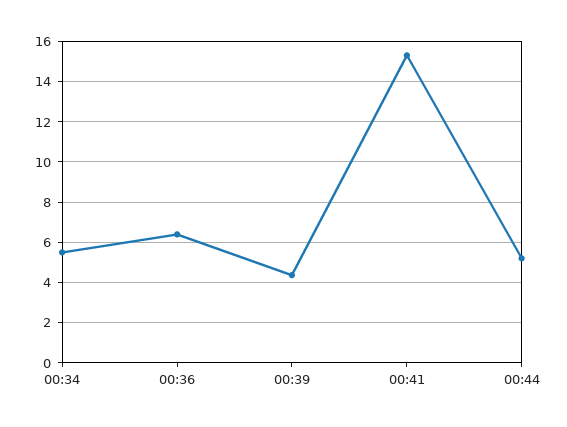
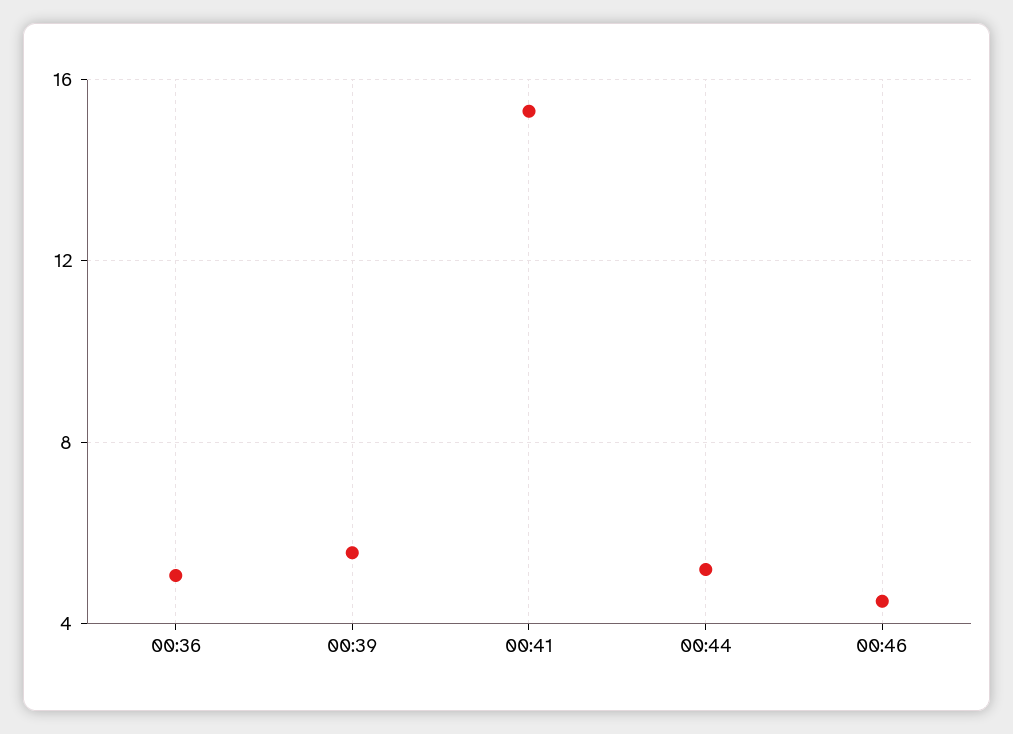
00:34: 5.5 -> none
00:36: 6.5 -> 5
00:39: 4.5 -> 5.5
00:46: none -> 4.5

